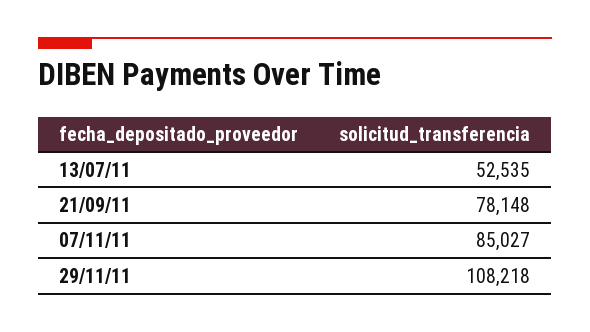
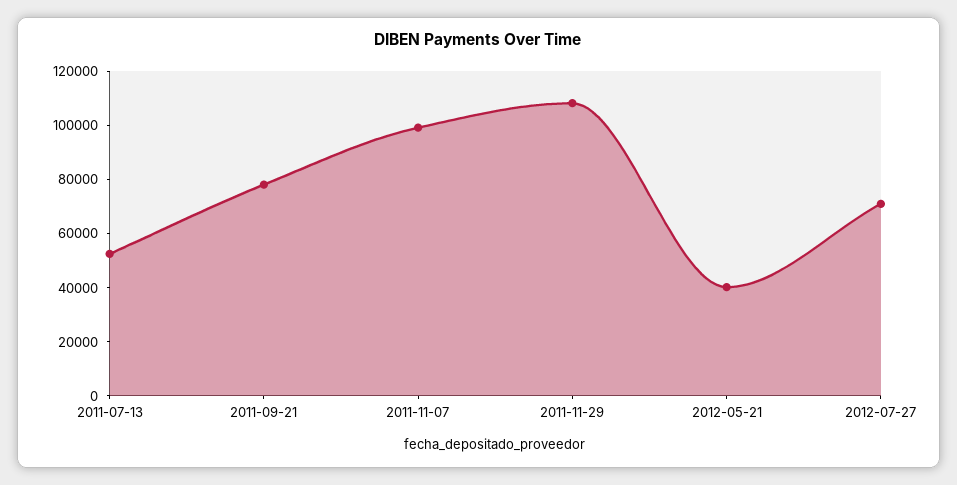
07/11/11: 85027 -> 100000
2012-05-21: none -> 40000
2012-07-27: none -> 70000

